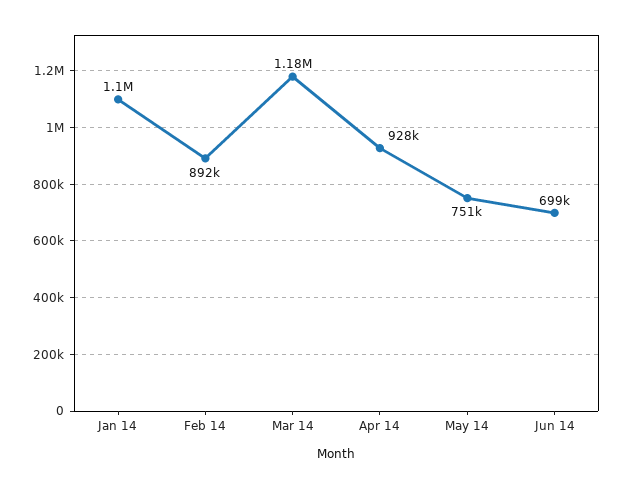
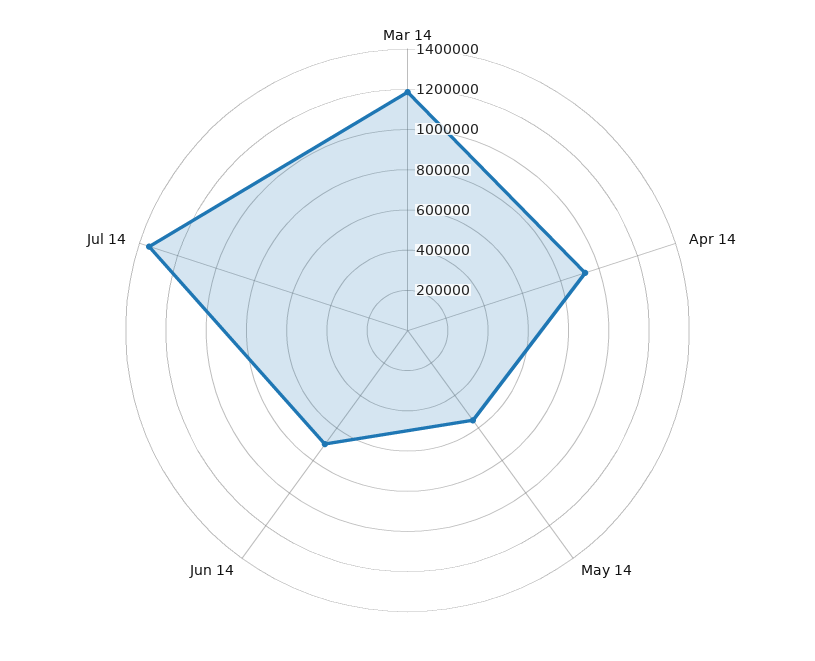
Jan 14: 1100000 -> none
Feb 14: 892000 -> none
May 14: 751000 -> 550000
Jul 14: none -> 1350000

